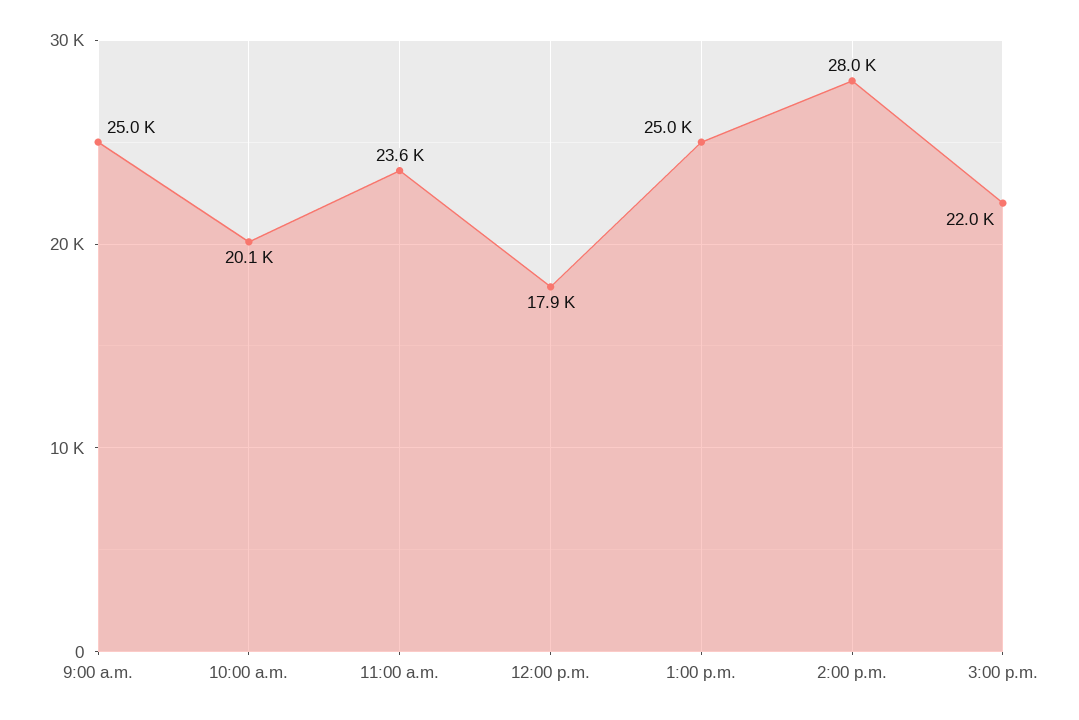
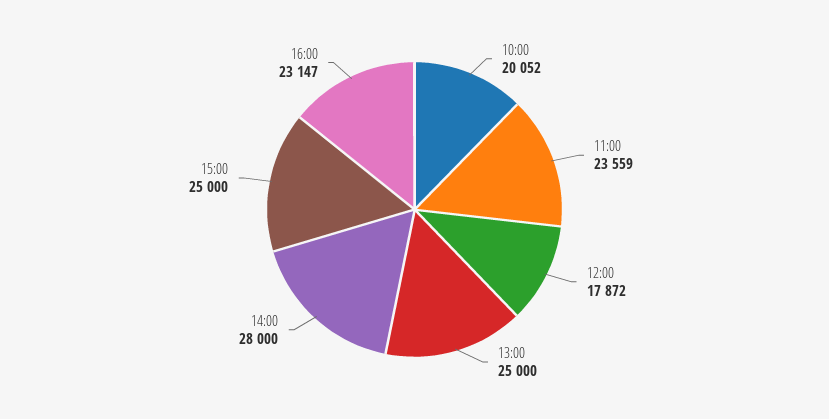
9:00 a.m.: 25000 -> none
3:00 p.m.: 22000 -> 25000
16:00: none -> 23147

